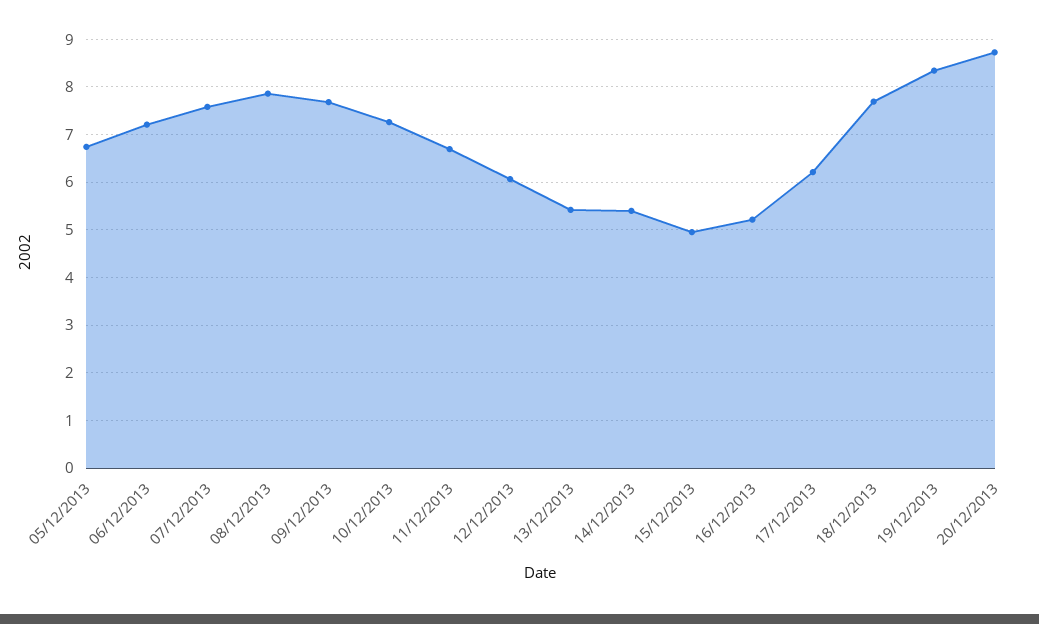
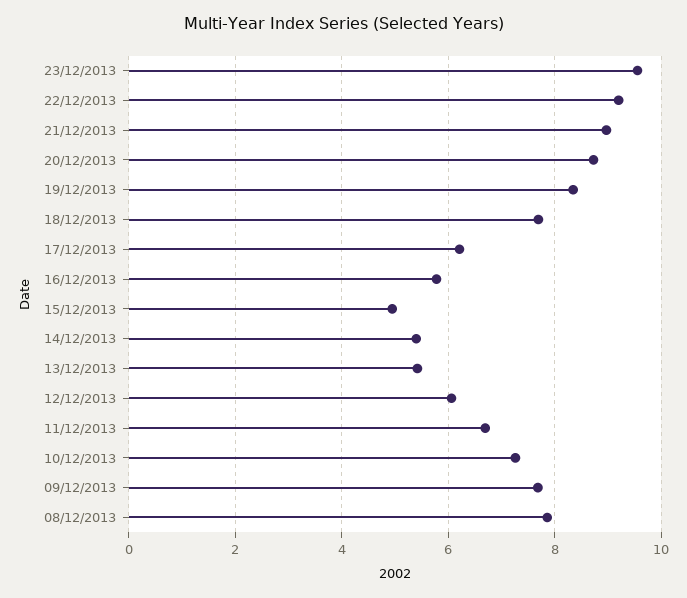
05/12/2013: 6.8 -> none
06/12/2013: 7.2 -> none
07/12/2013: 7.6 -> none
16/12/2013: 5.2 -> 5.8
23/12/2013: none -> 9.6
22/12/2013: none -> 9.2
21/12/2013: none -> 9

